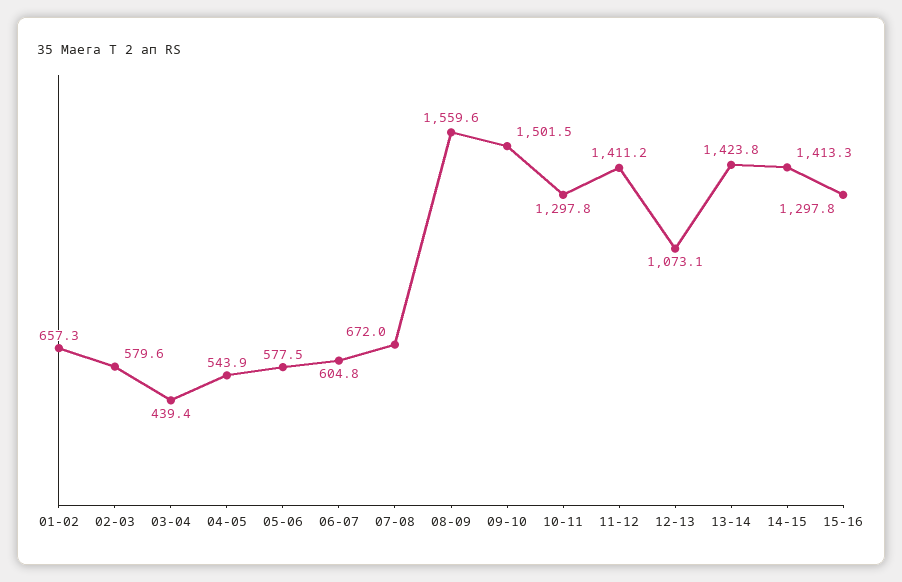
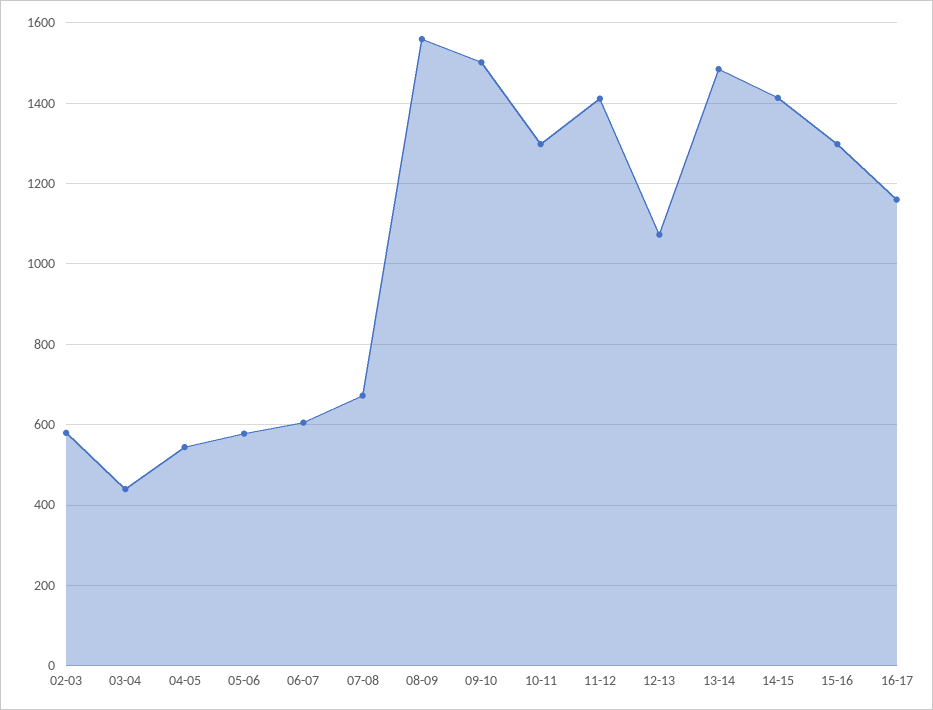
01-02: 657.3 -> none
13-14: 1423.8 -> 1480
16-17: none -> 1160

